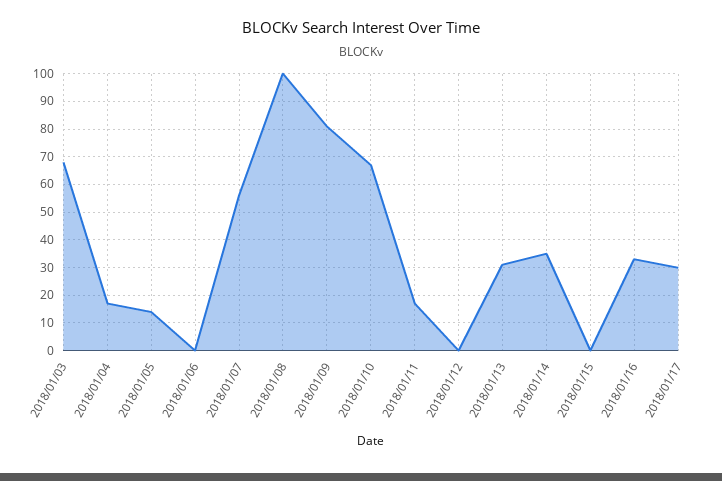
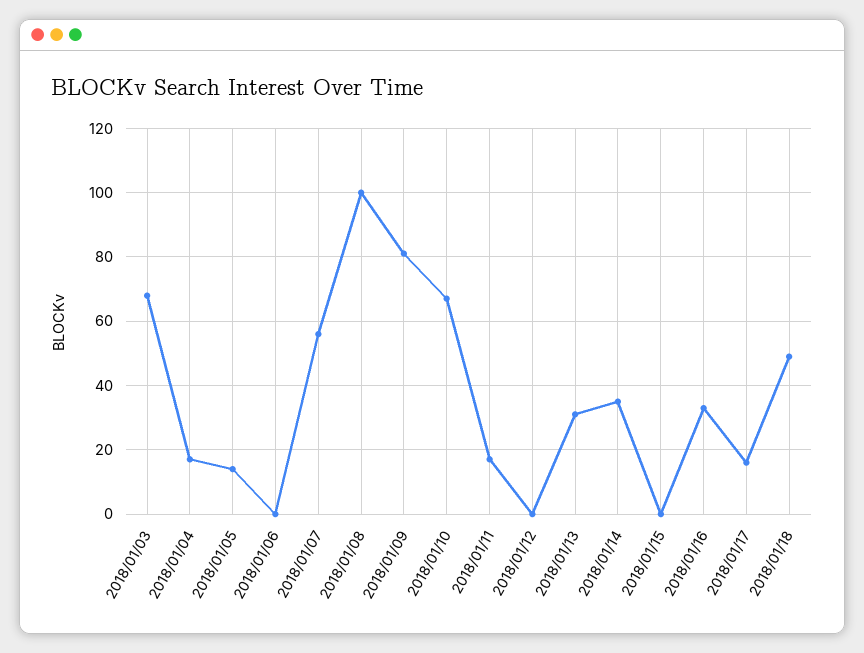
2018/01/17: 30 -> 15
2018/01/18: none -> 50

